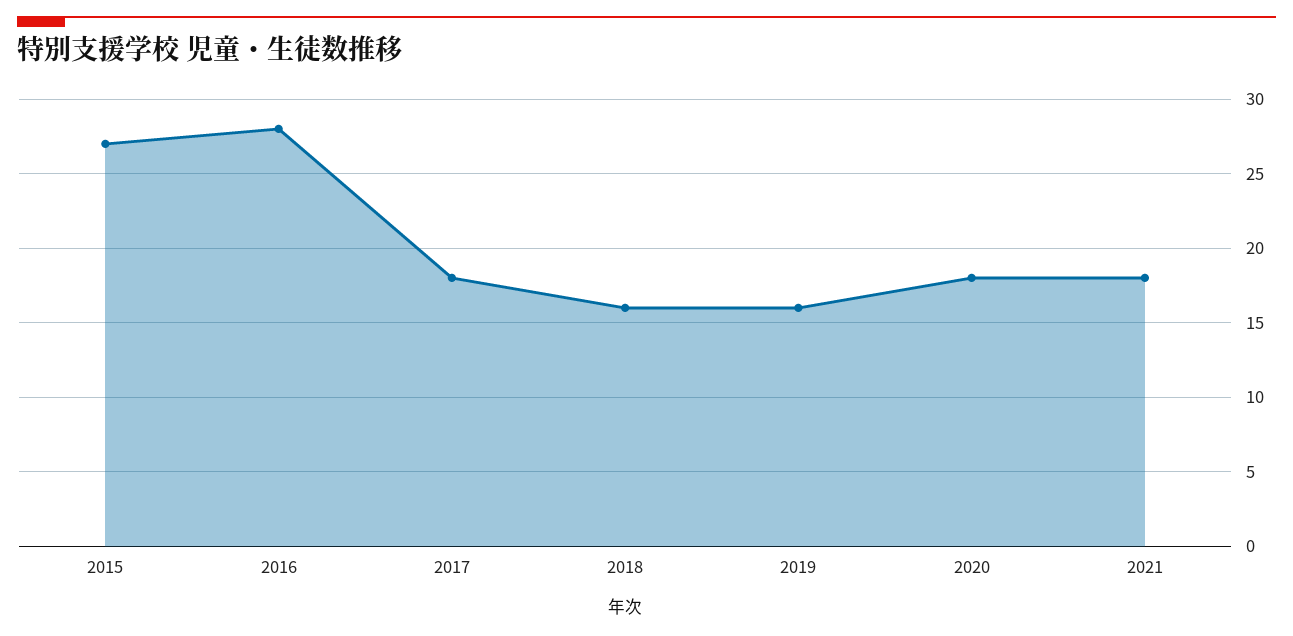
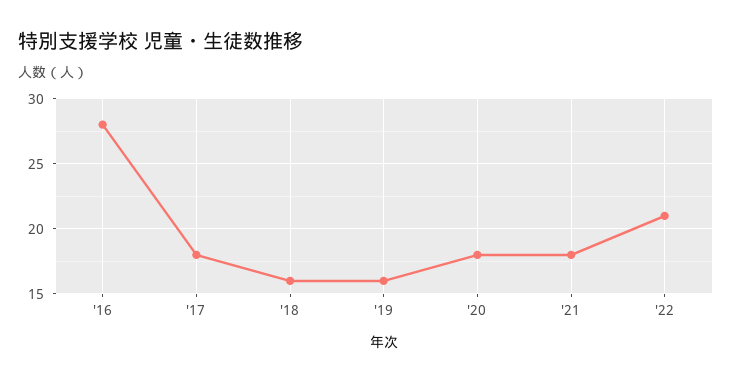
2015: 27 -> none
'22: none -> 21

